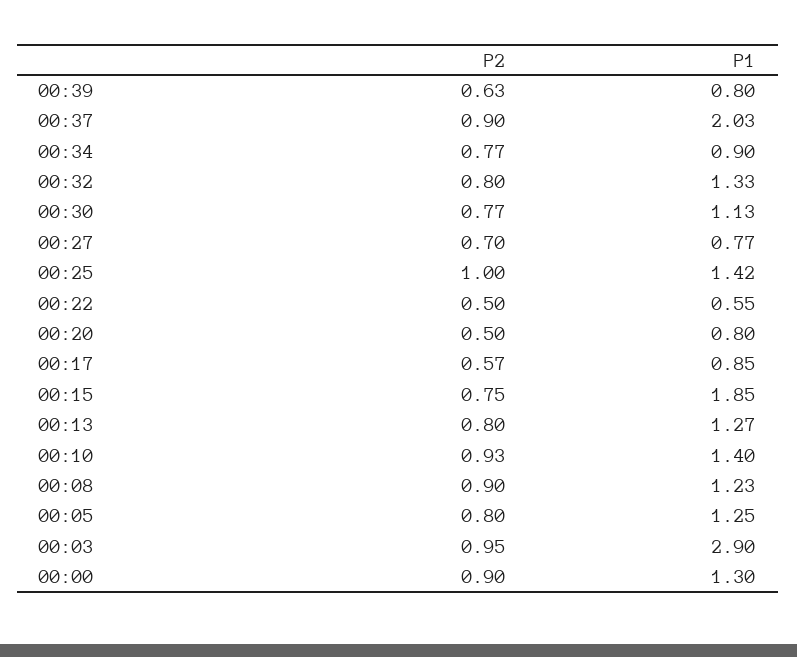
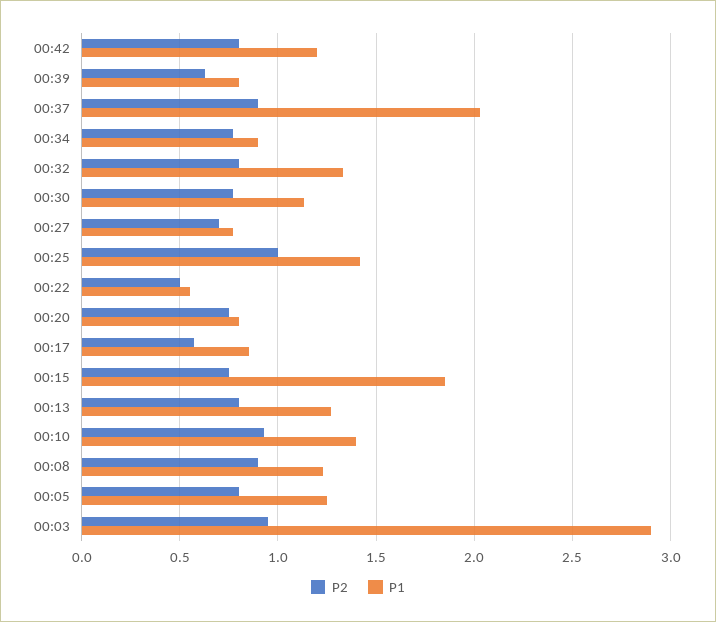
P2, 00:20: 0.5 -> 0.75
P2, 00:00: 0.9 -> none
P1, 00:00: 1.3 -> none
P2, 00:42: none -> 0.8
P1, 00:42: none -> 1.2

